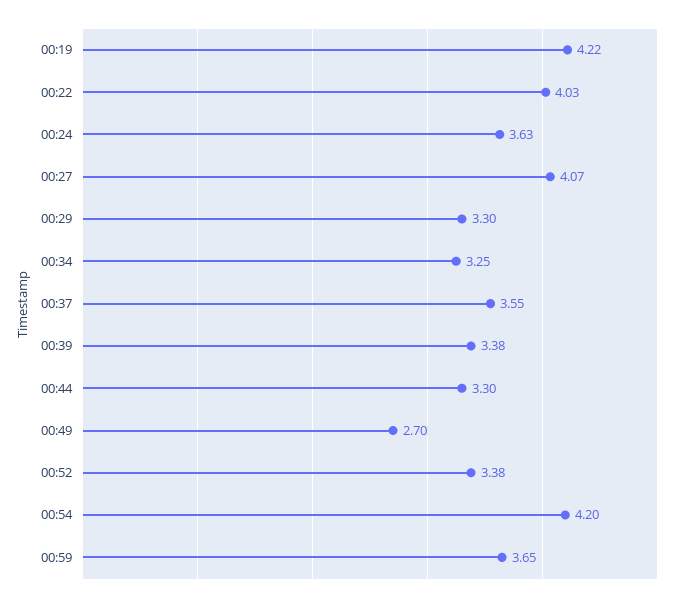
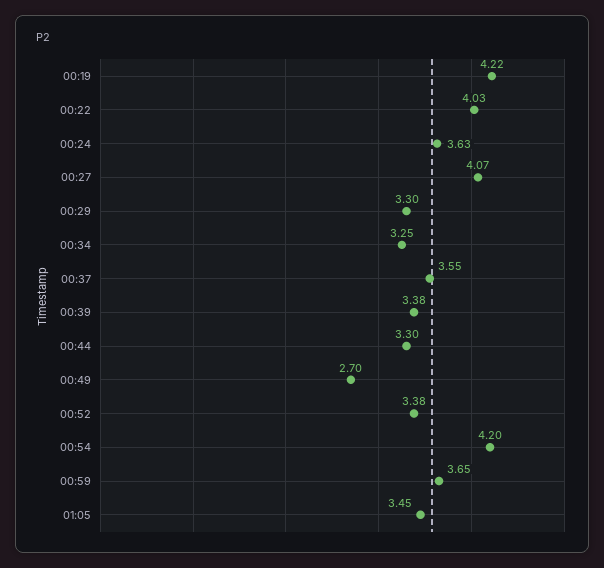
01:05: none -> 3.45

